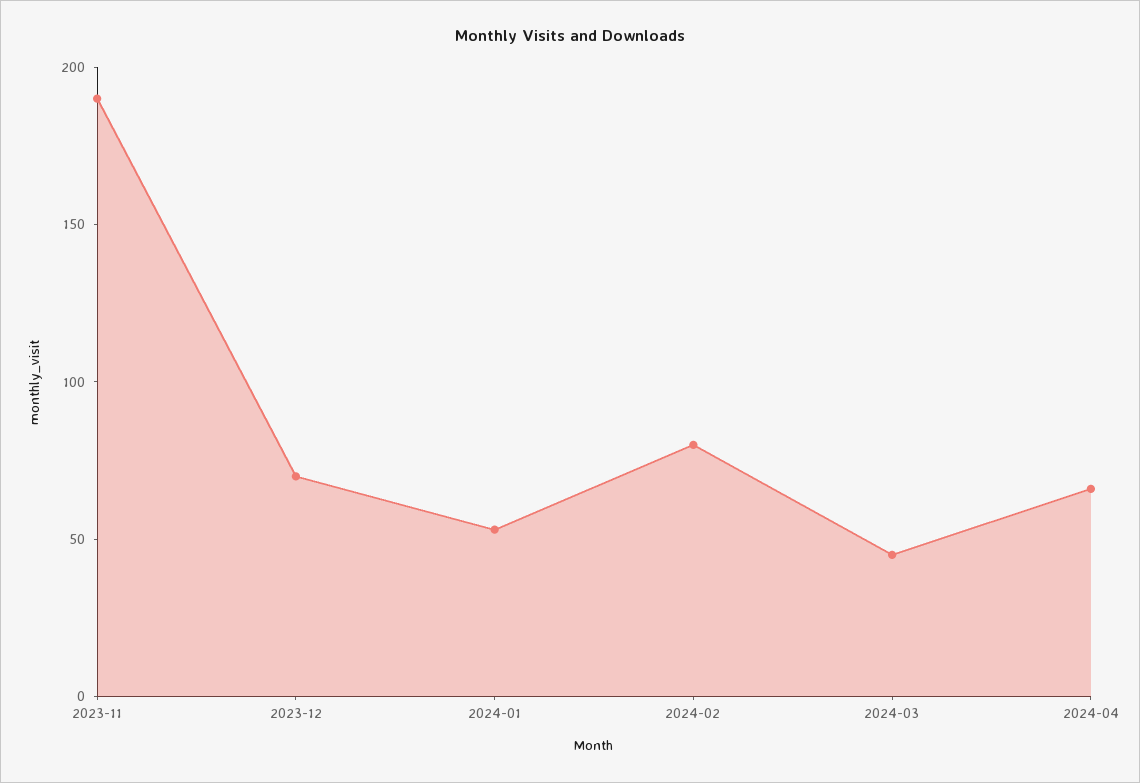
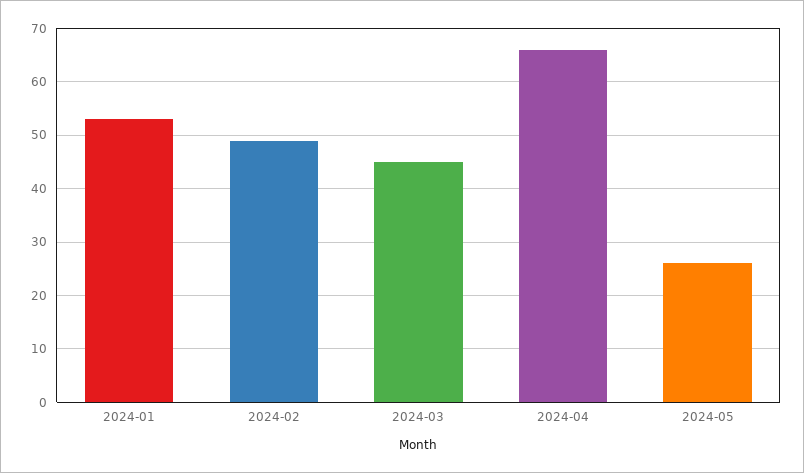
2023-11: 190 -> none
2023-12: 70 -> none
2024-02: 80 -> 50
2024-05: none -> 25

